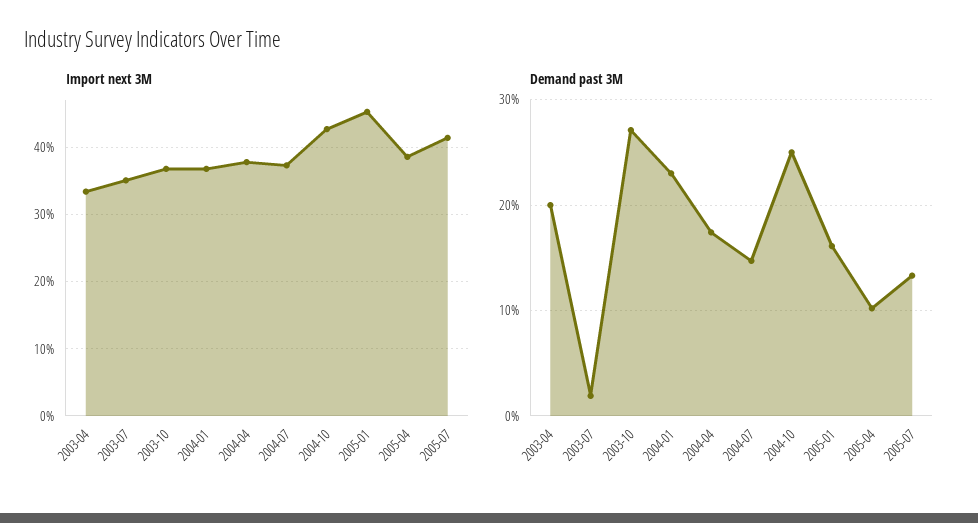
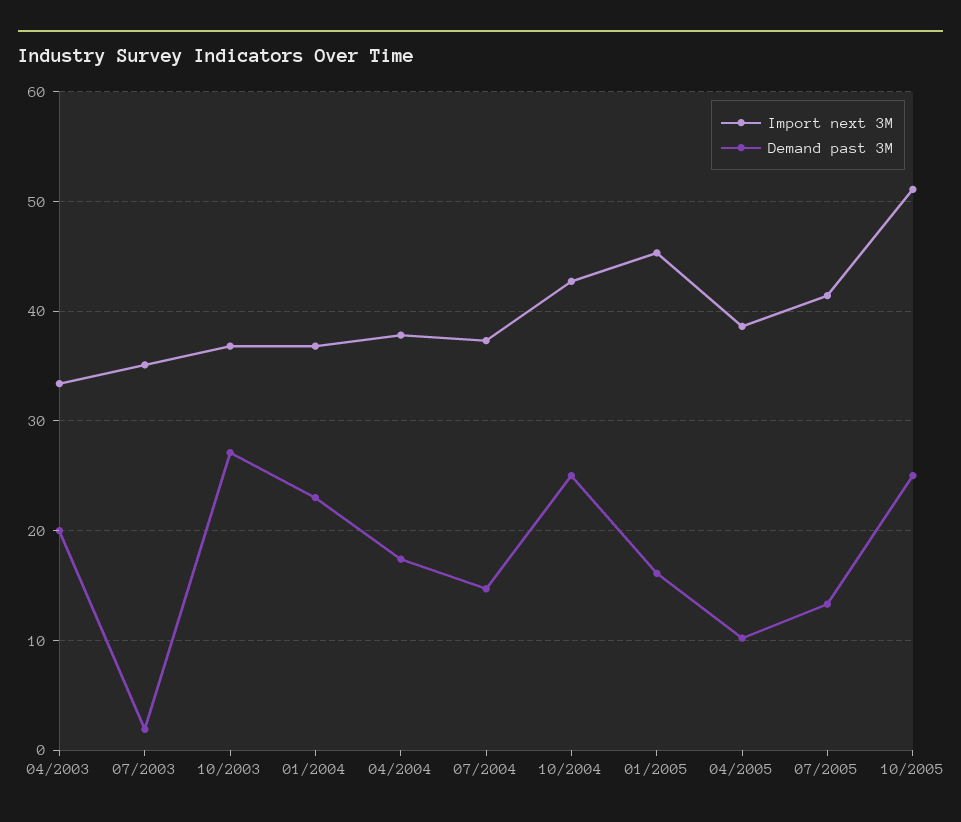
Import next 3M, 10/2005: none -> 51
Demand past 3M, 10/2005: none -> 25

